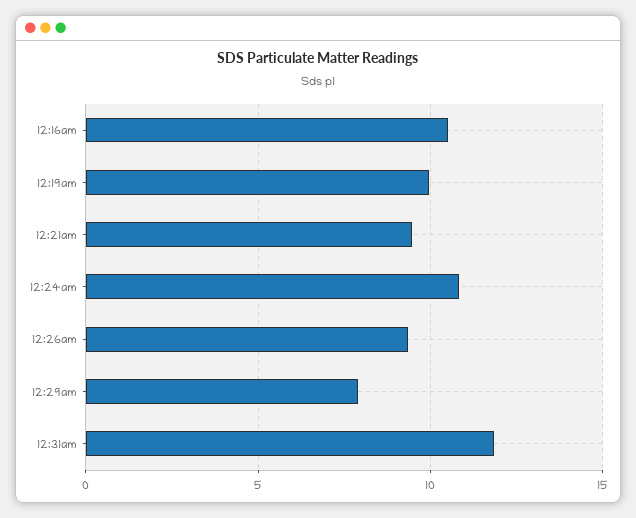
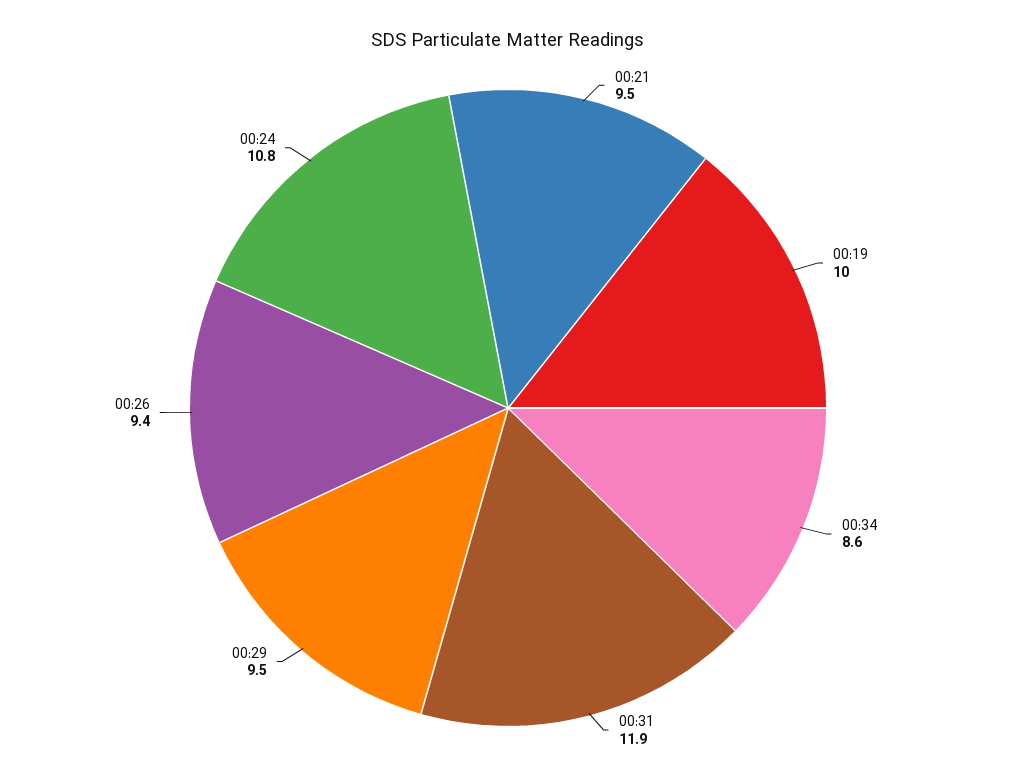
12:16am: 10.5 -> none
12:29am: 8 -> 9.5
00:34: none -> 8.6

